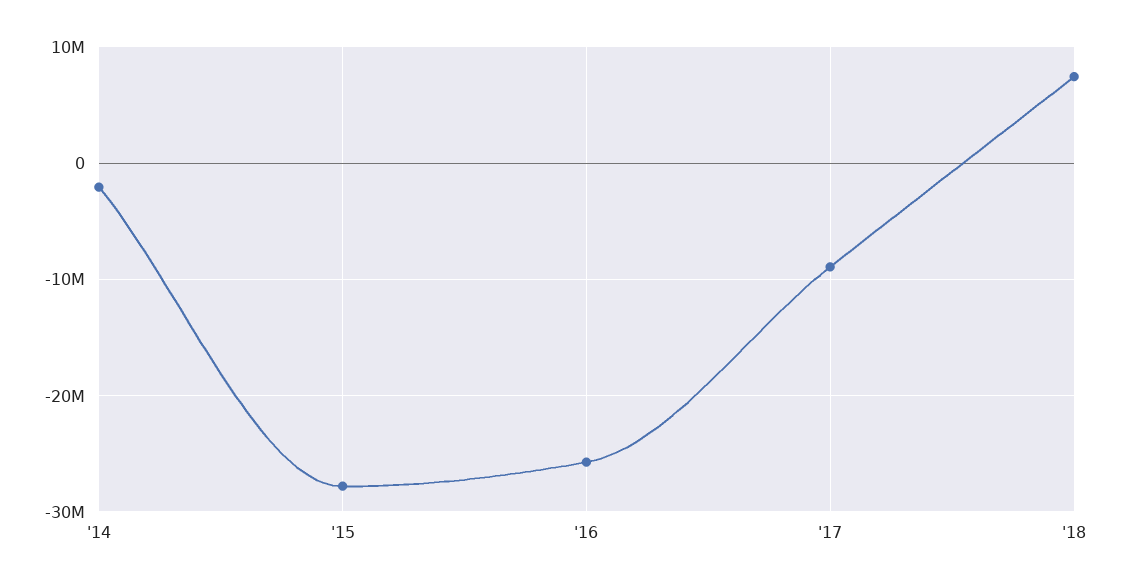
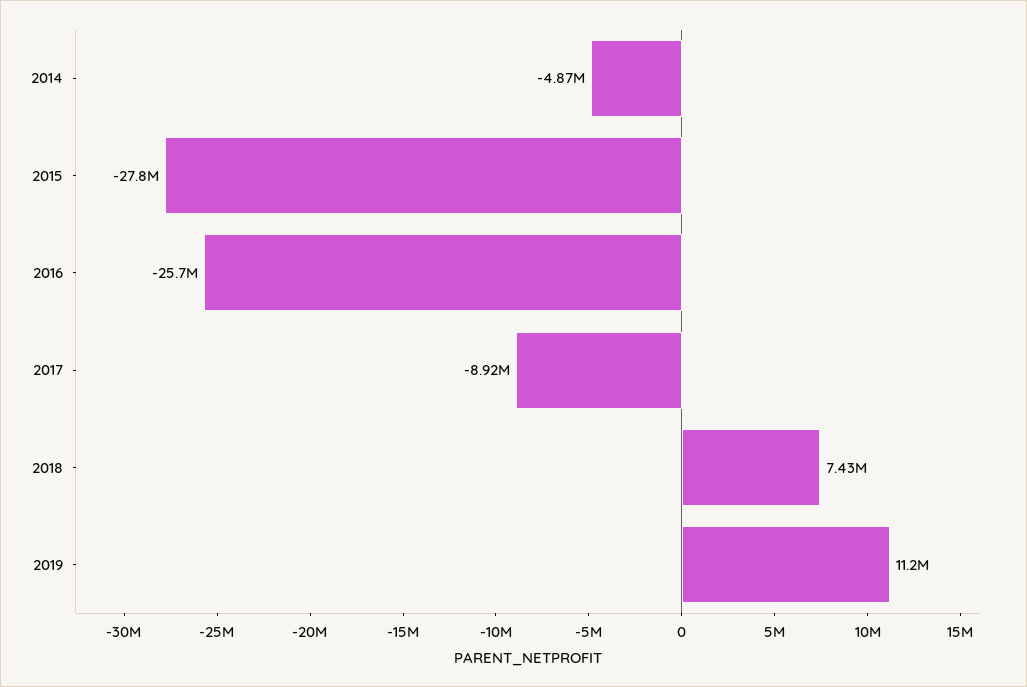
'14: -2000000 -> -4870000
2019: none -> 11200000

